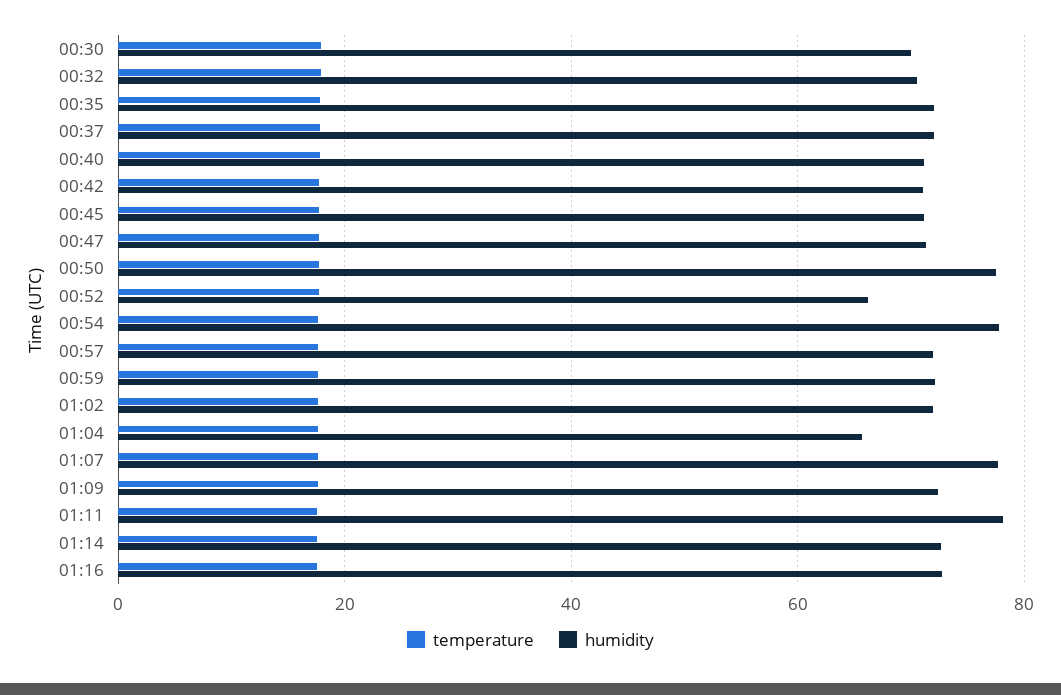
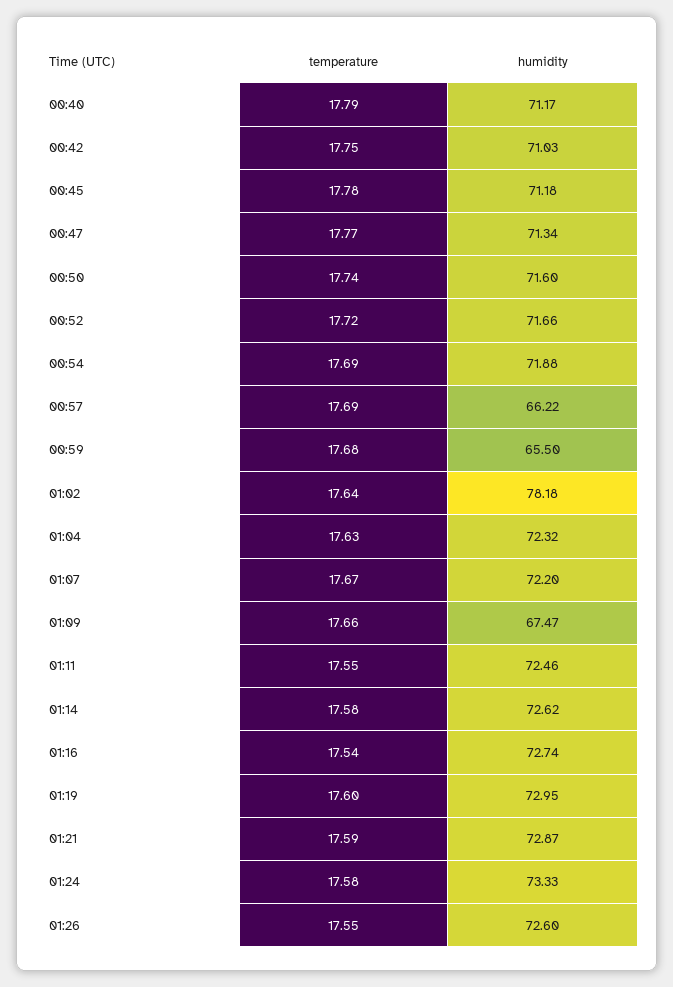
temperature, 00:30: 18 -> none
humidity, 00:30: 70 -> none
temperature, 00:32: 18 -> none
humidity, 00:32: 70 -> none
temperature, 00:35: 18 -> none
humidity, 00:35: 72 -> none
temperature, 00:37: 18 -> none
humidity, 00:37: 72 -> none
humidity, 00:50: 78 -> 71.6
humidity, 00:52: 66 -> 71.66
humidity, 00:54: 78 -> 71.88
humidity, 00:57: 72 -> 66.22
humidity, 00:59: 72 -> 65.5
humidity, 01:02: 72 -> 78.18
humidity, 01:04: 66 -> 72.32
humidity, 01:07: 78 -> 72.2
humidity, 01:09: 72 -> 67.47
humidity, 01:11: 78 -> 72.46
temperature, 01:19: none -> 17.6
humidity, 01:19: none -> 72.95
temperature, 01:21: none -> 17.59
humidity, 01:21: none -> 72.87
temperature, 01:24: none -> 17.58
humidity, 01:24: none -> 73.33
temperature, 01:26: none -> 17.55
humidity, 01:26: none -> 72.6

